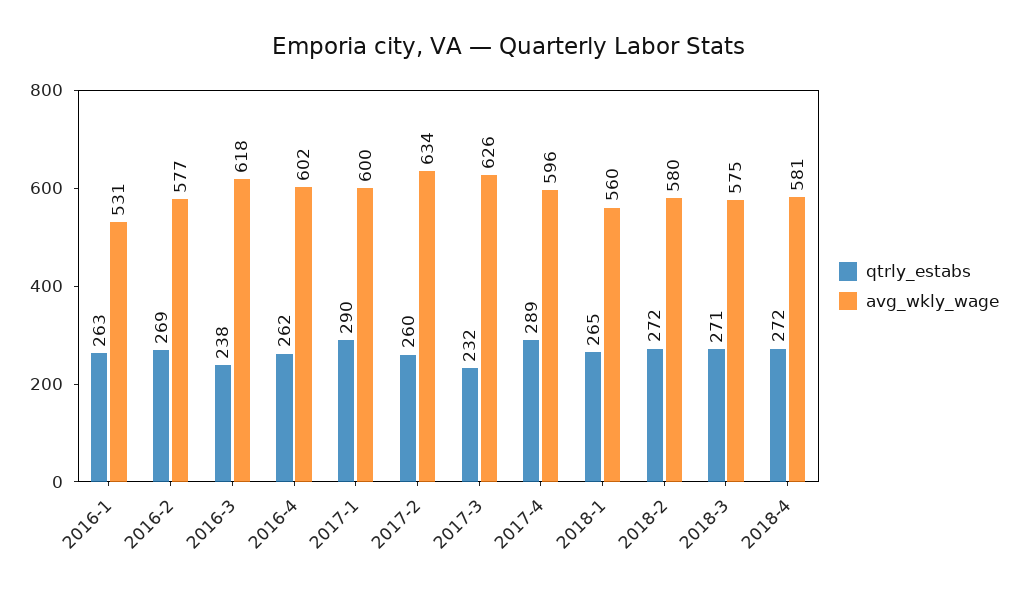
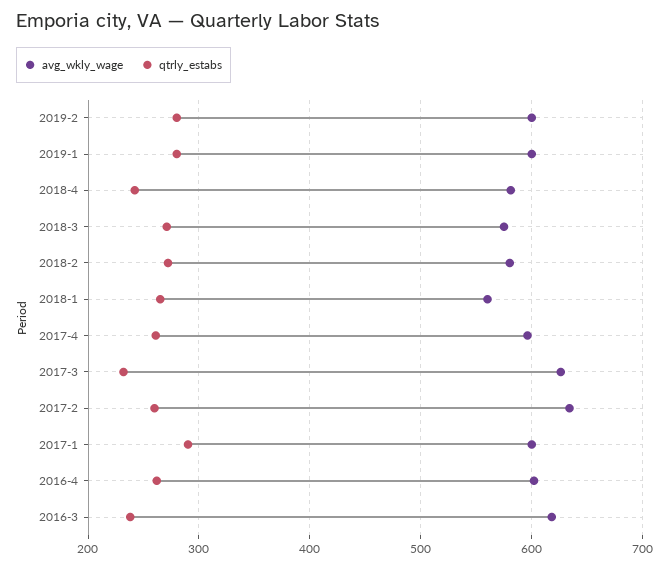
qtrly_estabs, 2016-1: 263 -> none
avg_wkly_wage, 2016-1: 531 -> none
qtrly_estabs, 2016-2: 269 -> none
avg_wkly_wage, 2016-2: 577 -> none
qtrly_estabs, 2017-4: 289 -> 260
qtrly_estabs, 2018-4: 272 -> 240
avg_wkly_wage, 2019-2: none -> 600
qtrly_estabs, 2019-2: none -> 280
avg_wkly_wage, 2019-1: none -> 600
qtrly_estabs, 2019-1: none -> 280

